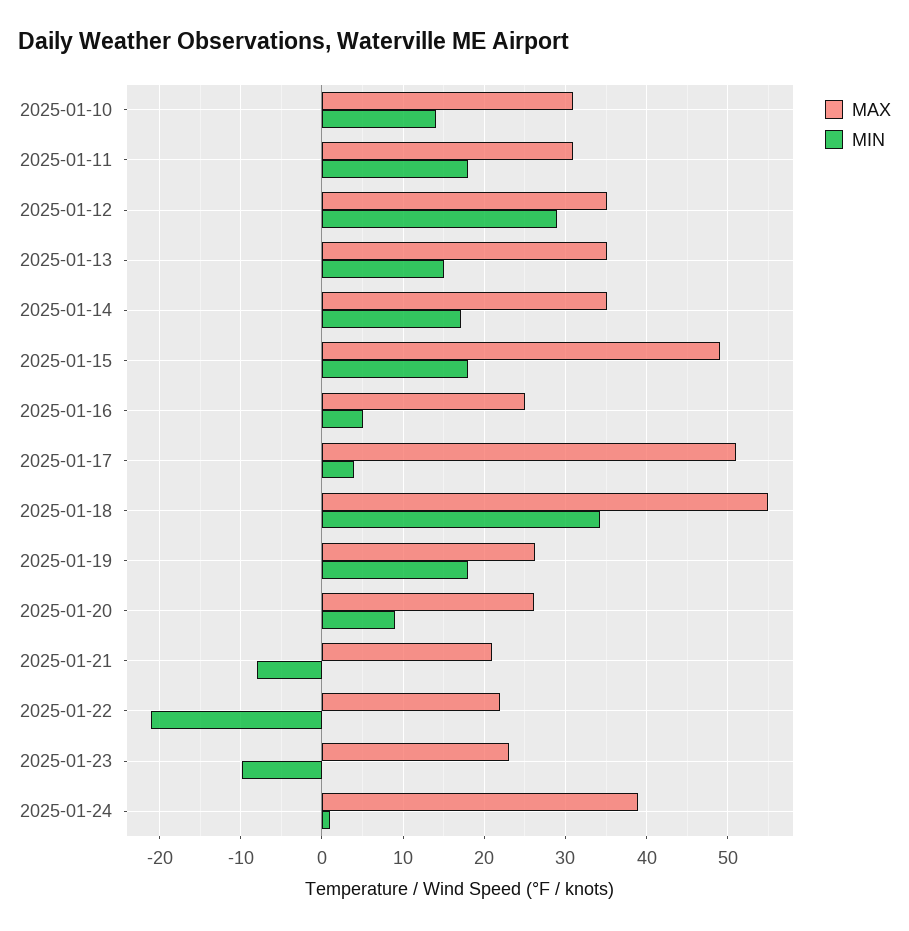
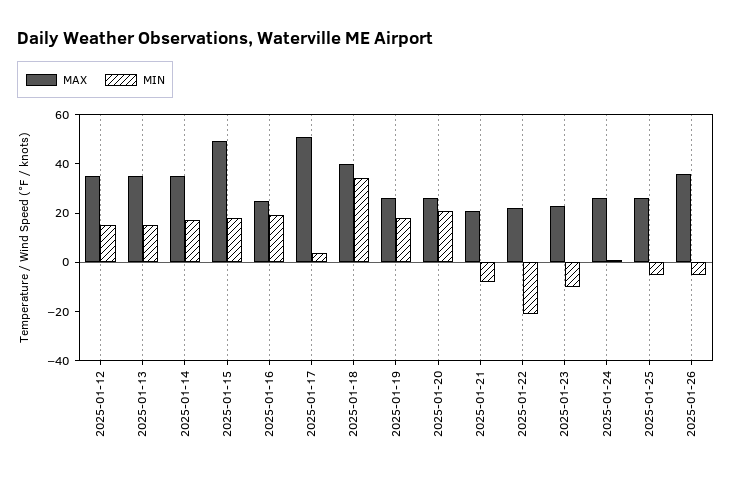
MAX, 2025-01-10: 31 -> none
MIN, 2025-01-10: 14 -> none
MAX, 2025-01-11: 31 -> none
MIN, 2025-01-11: 18 -> none
MIN, 2025-01-12: 29 -> 15
MIN, 2025-01-16: 5 -> 20
MAX, 2025-01-18: 55 -> 40
MIN, 2025-01-20: 9 -> 20
MAX, 2025-01-24: 39 -> 25
MAX, 2025-01-25: none -> 25
MIN, 2025-01-25: none -> -5
MAX, 2025-01-26: none -> 35
MIN, 2025-01-26: none -> -5

